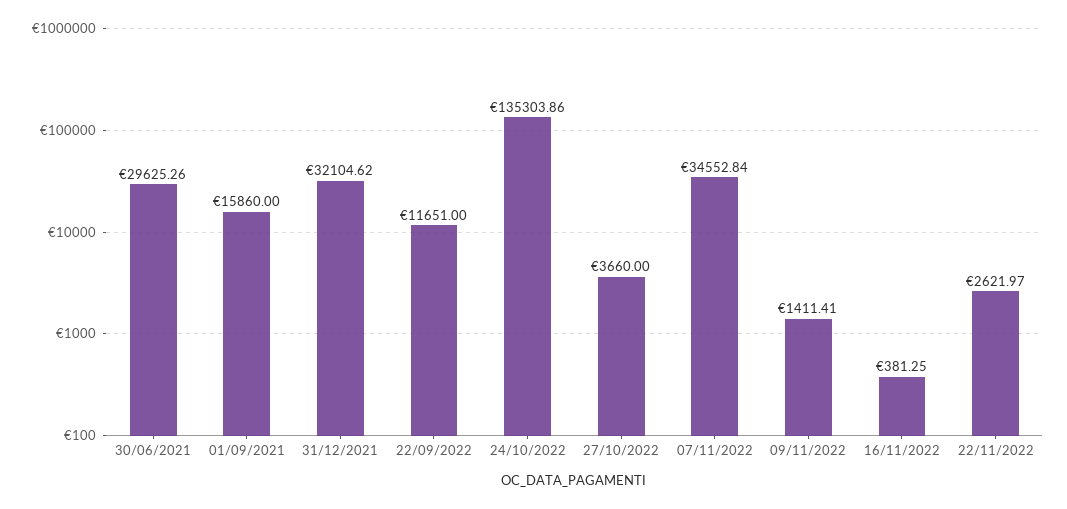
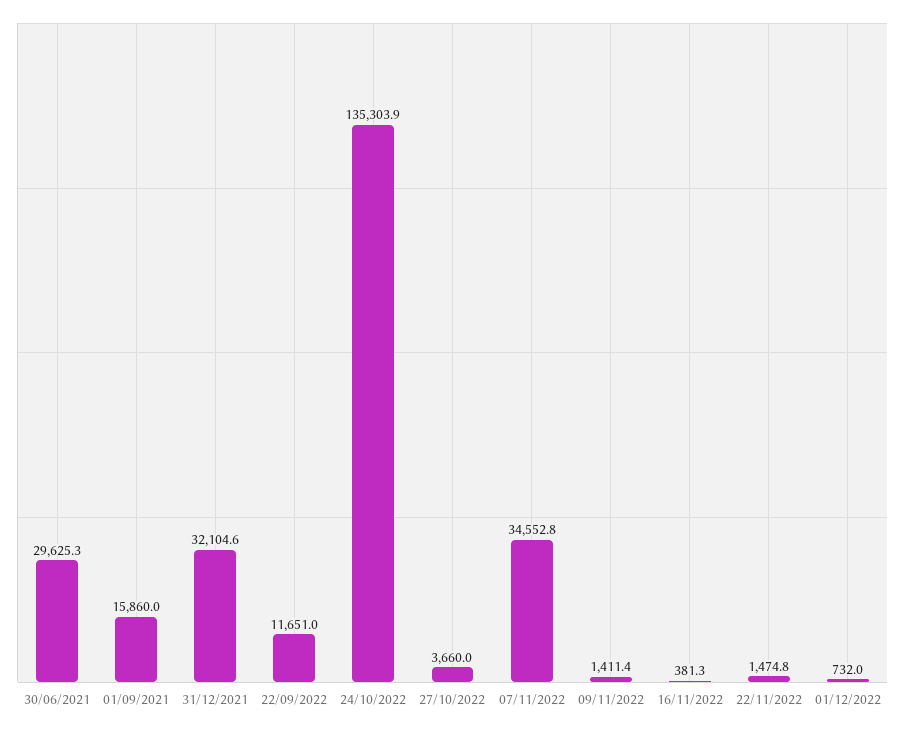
22/11/2022: 2621.97 -> 1474.8
01/12/2022: none -> 732

